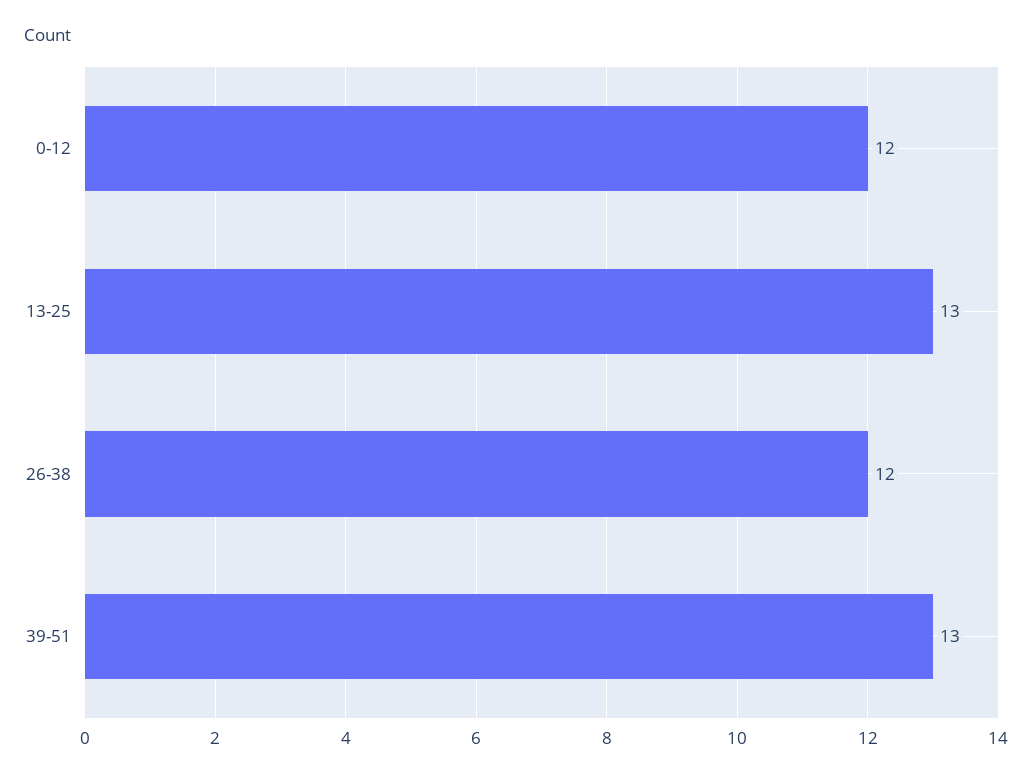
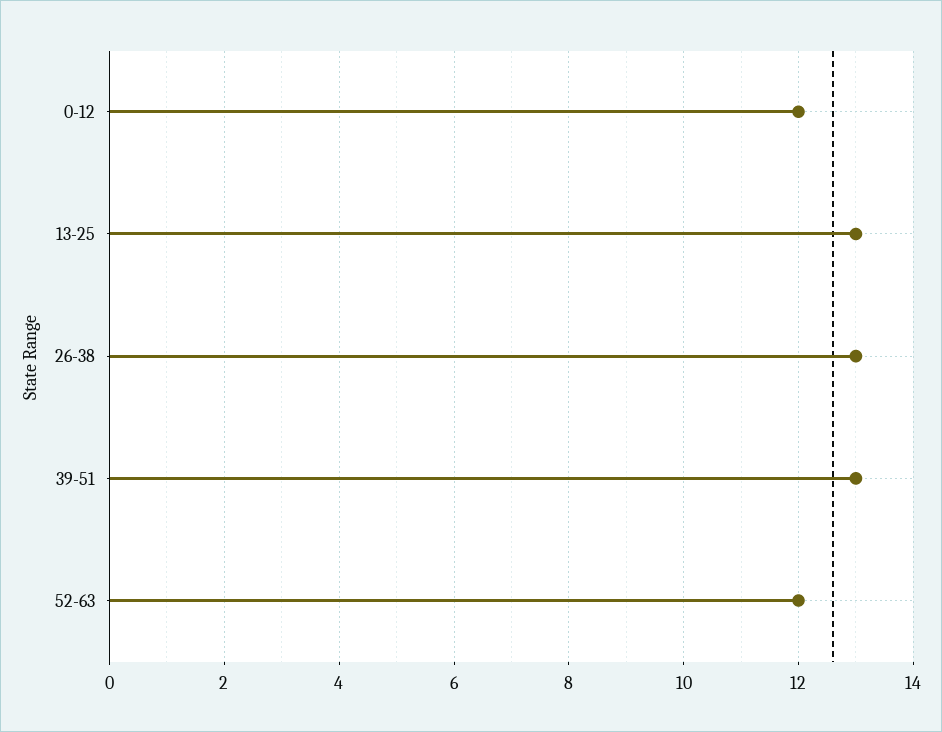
26-38: 12 -> 13
52-63: none -> 12

